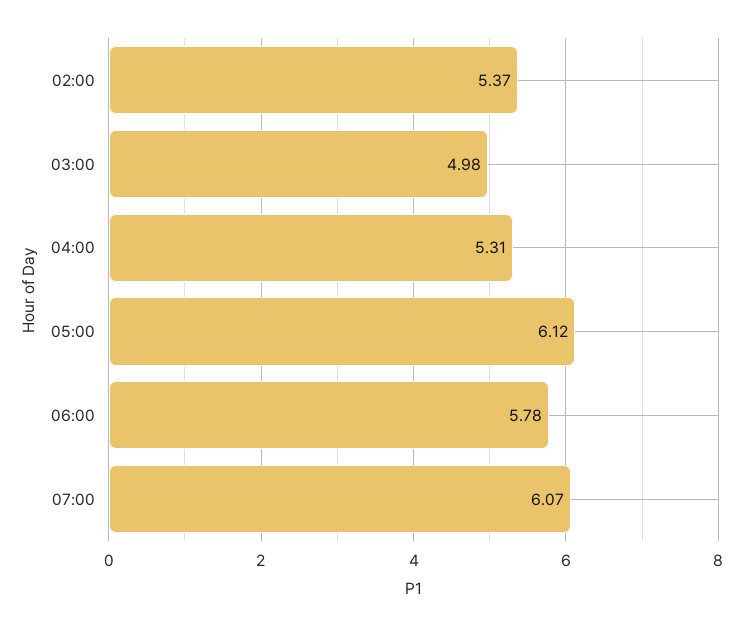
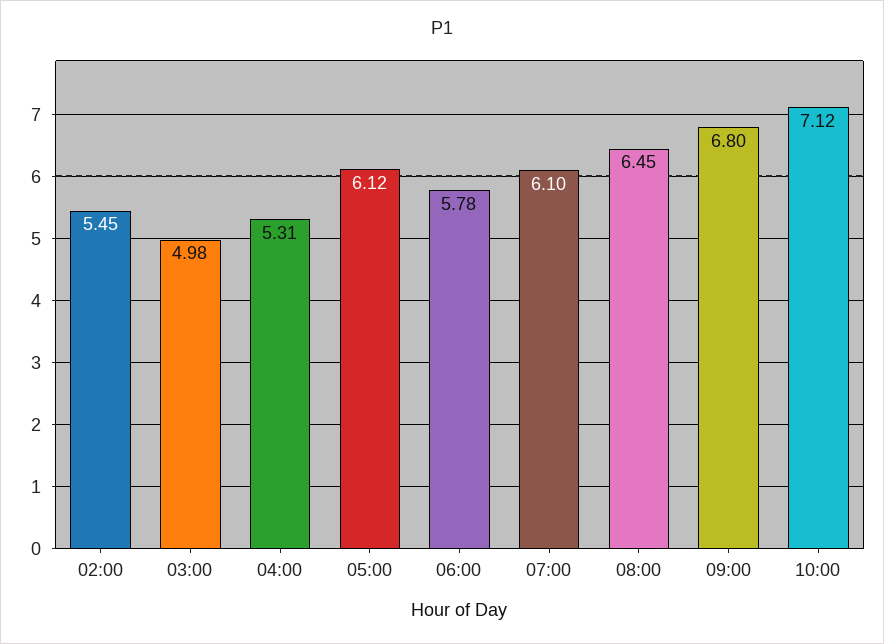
02:00: 5.37 -> 5.45
07:00: 6.07 -> 6.1
08:00: none -> 6.45
09:00: none -> 6.8
10:00: none -> 7.12

